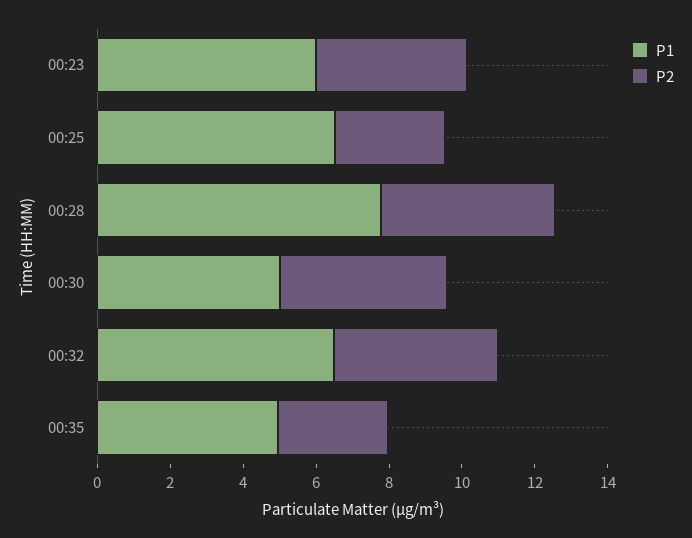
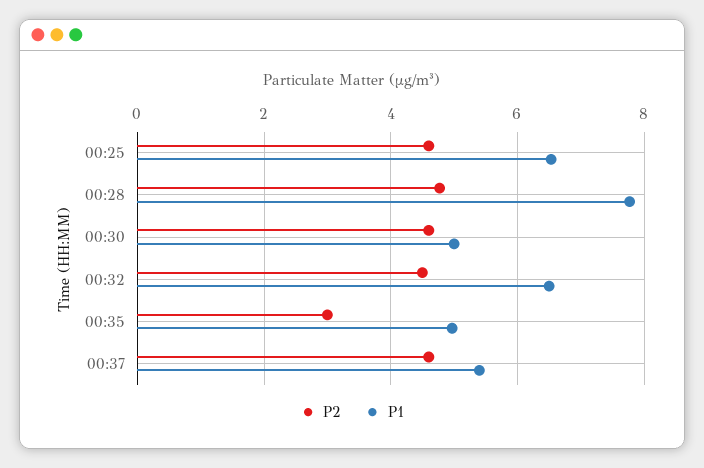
P1, 00:23: 6 -> none
P2, 00:23: 4 -> none
P2, 00:25: 3 -> 4.6
P2, 00:37: none -> 4.6
P1, 00:37: none -> 5.4

